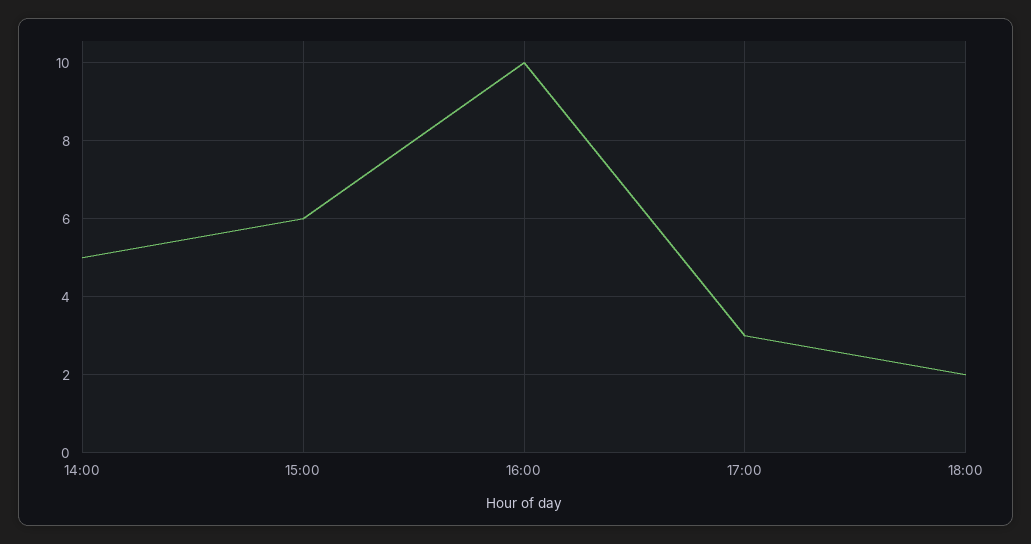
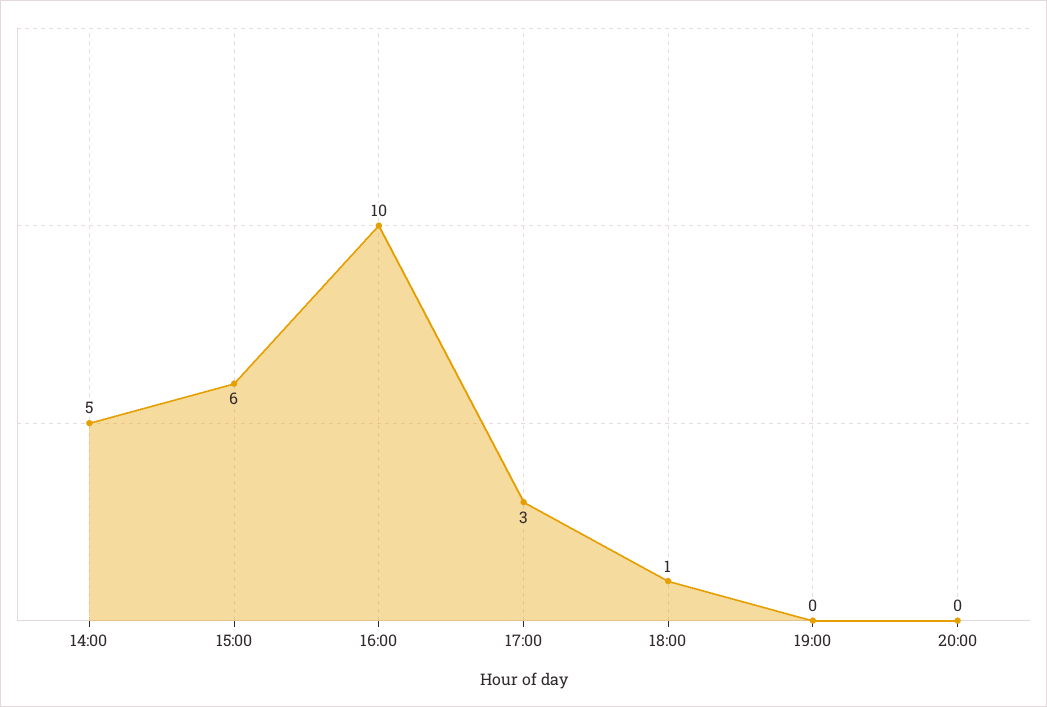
18:00: 2 -> 1
19:00: none -> 0
20:00: none -> 0

